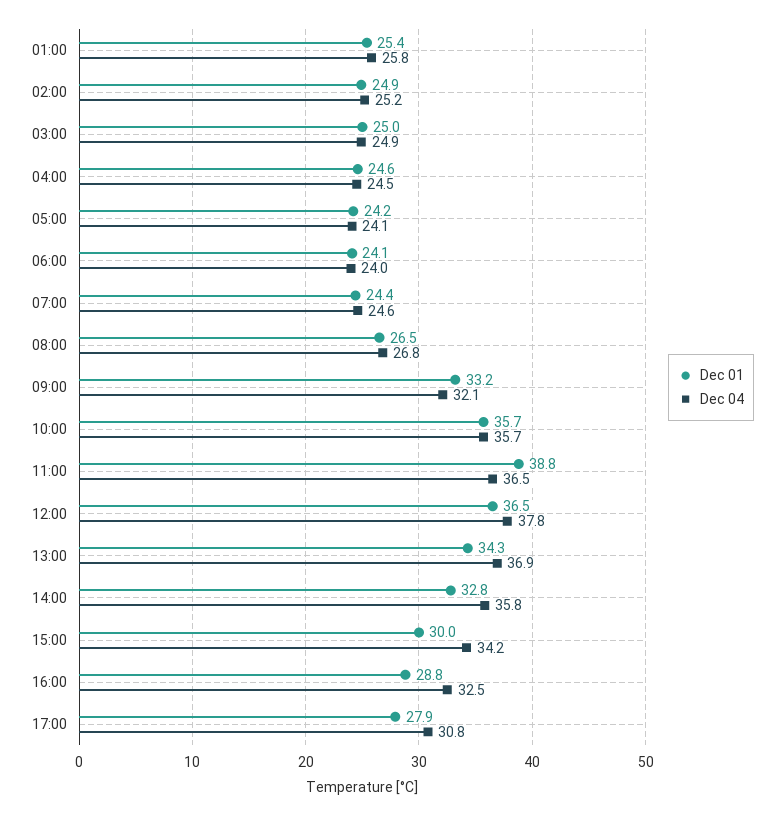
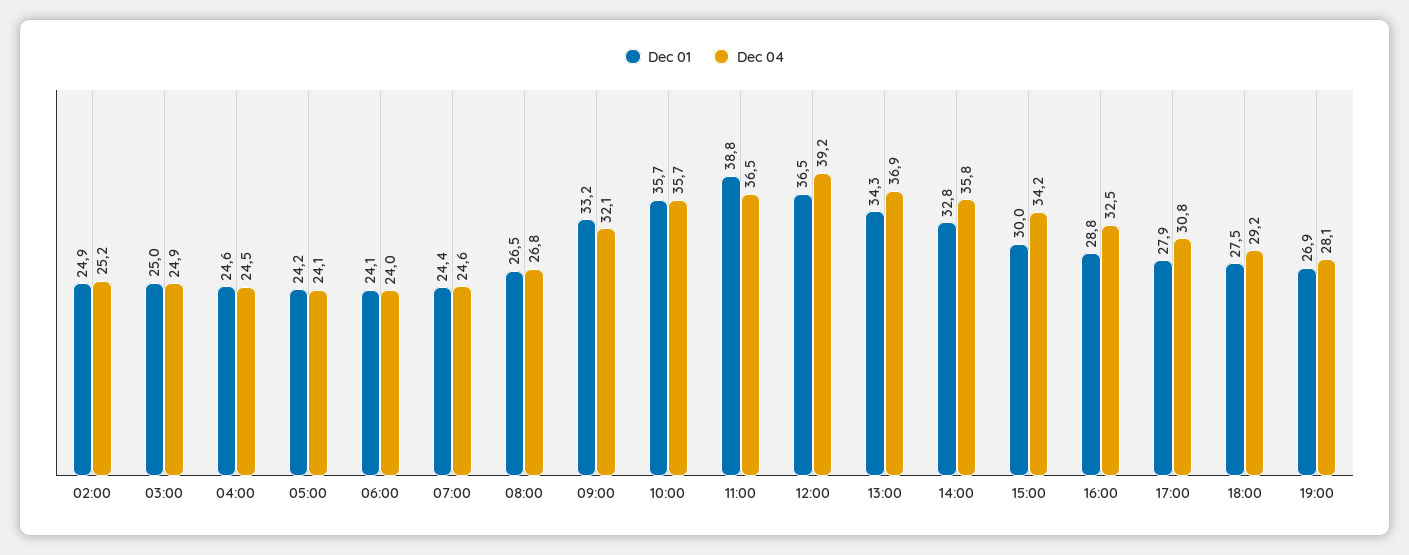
Dec 01, 01:00: 25.4 -> none
Dec 04, 01:00: 25.8 -> none
Dec 04, 12:00: 37.8 -> 39.2
Dec 01, 18:00: none -> 27.5
Dec 04, 18:00: none -> 29.2
Dec 01, 19:00: none -> 26.9
Dec 04, 19:00: none -> 28.1

